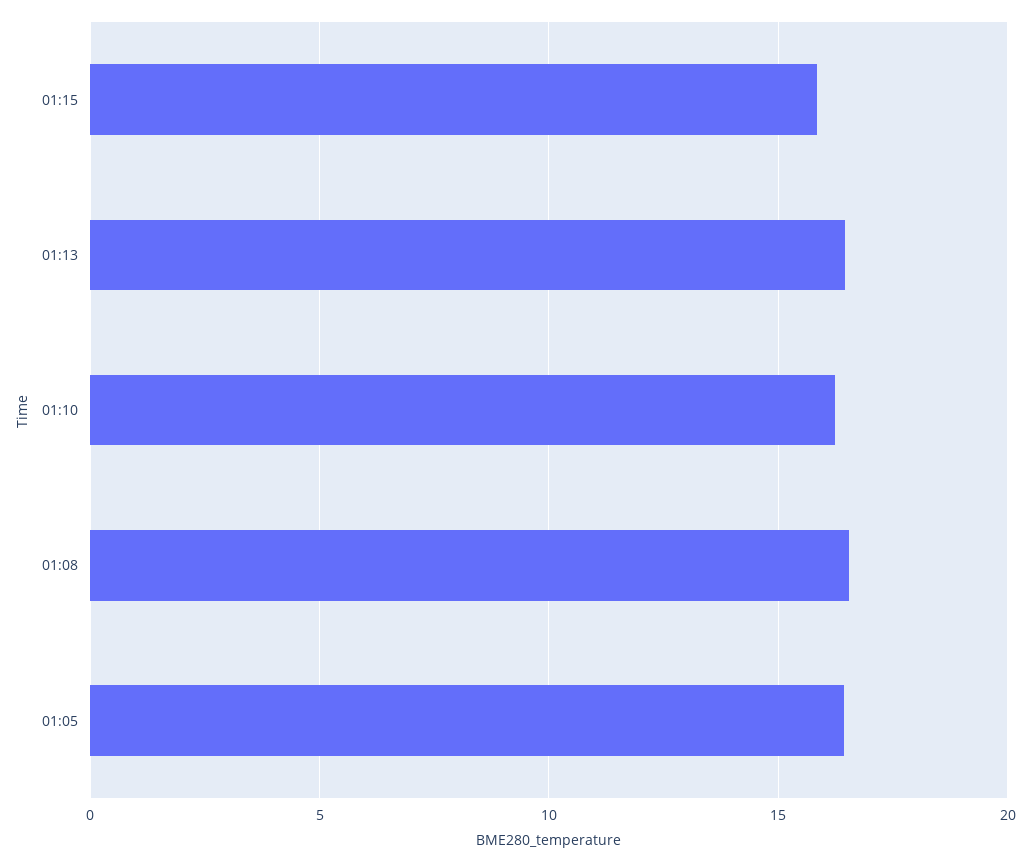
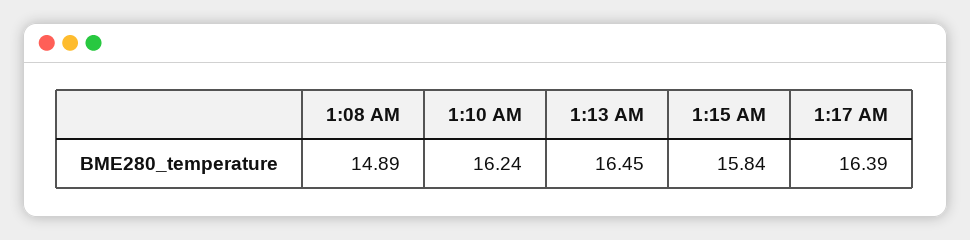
01:08: 16.5 -> 14.89
01:05: 16.5 -> none
1:17 AM: none -> 16.39

